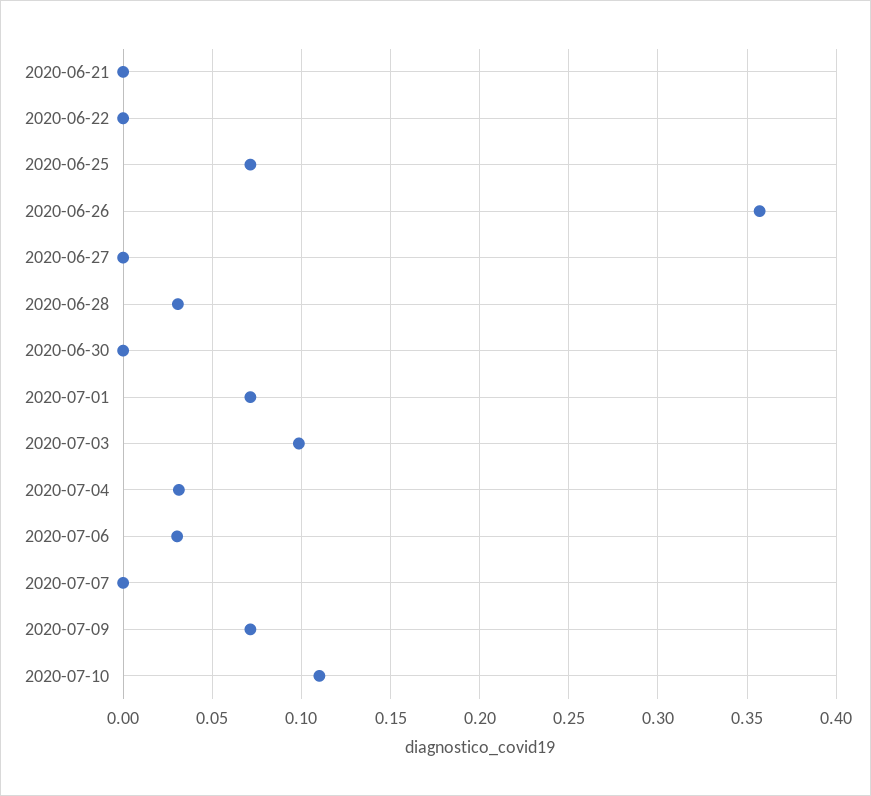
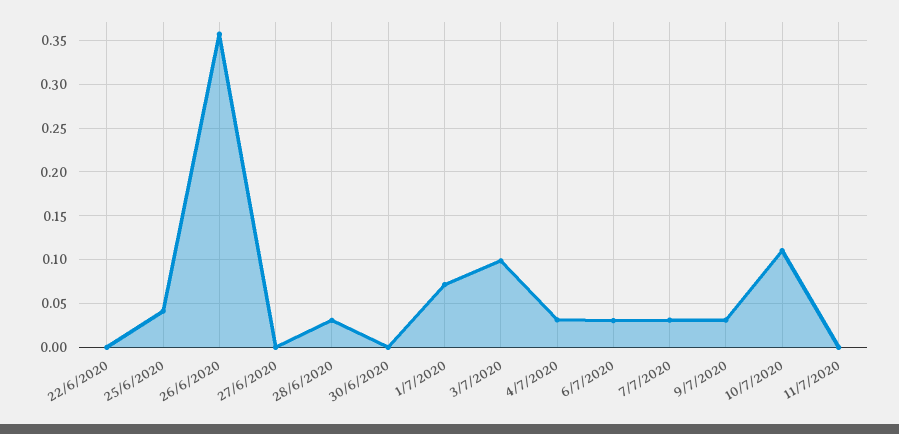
2020-06-21: 0 -> none
2020-06-25: 0.07 -> 0.04
2020-07-07: 0 -> 0.03
2020-07-09: 0.07 -> 0.03
11/7/2020: none -> 0

